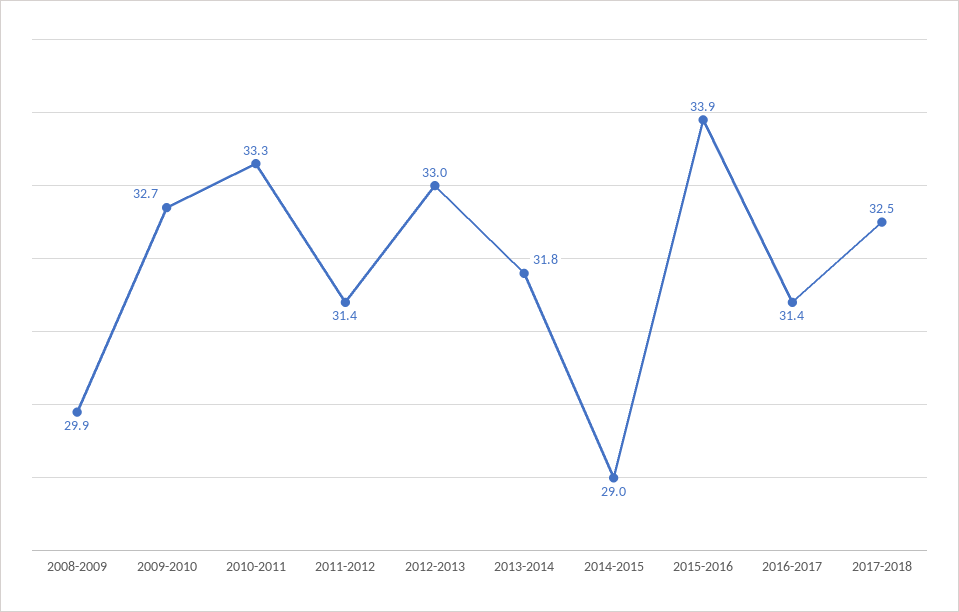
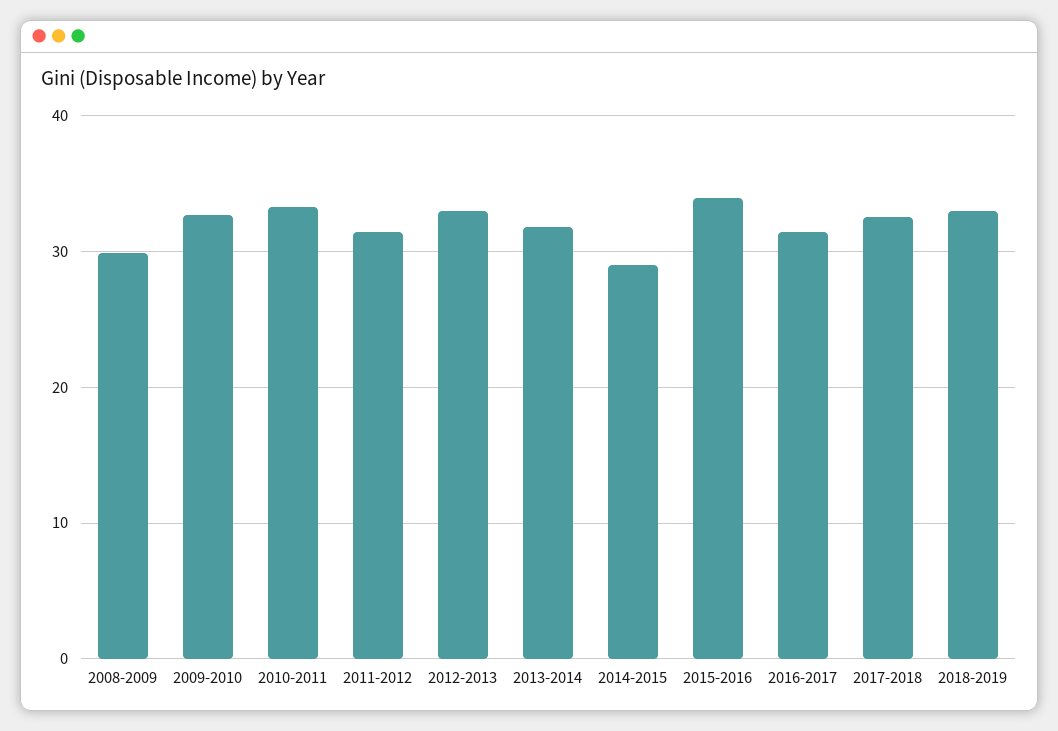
2018-2019: none -> 33

